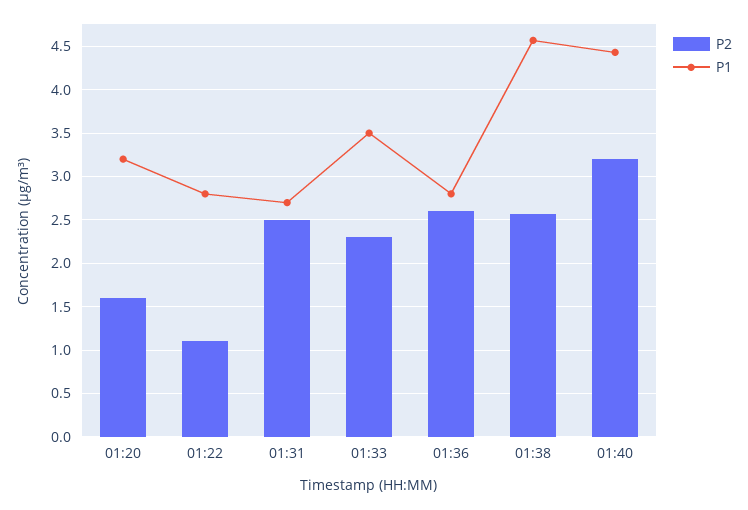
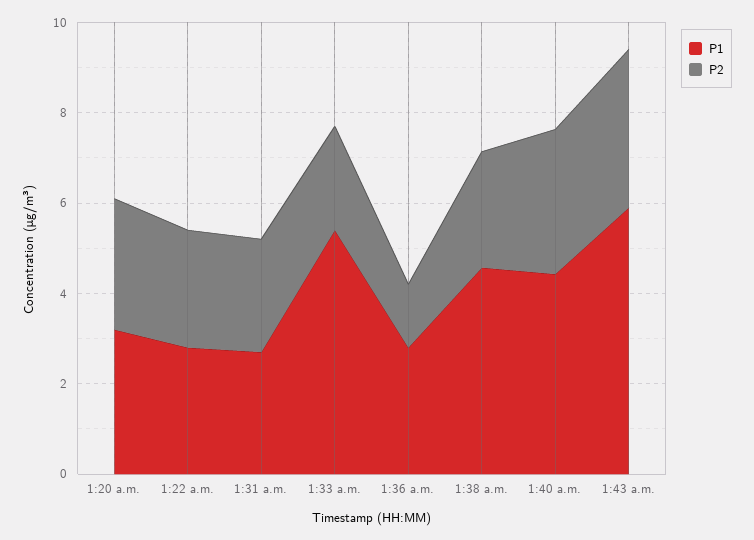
P2, 01:20: 1.6 -> 3
P2, 01:22: 1.1 -> 2.5
P1, 01:33: 3.5 -> 5.5
P2, 01:36: 2.6 -> 1.5
P1, 1:43 a.m.: none -> 6
P2, 1:43 a.m.: none -> 3.5

